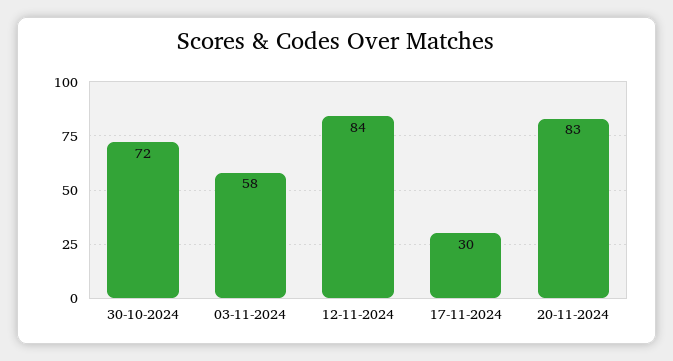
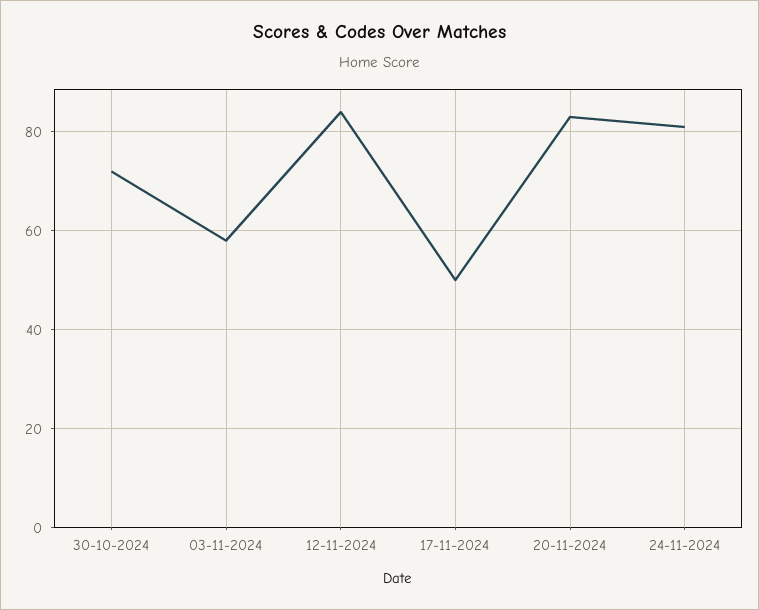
17-11-2024: 30 -> 50
24-11-2024: none -> 80

